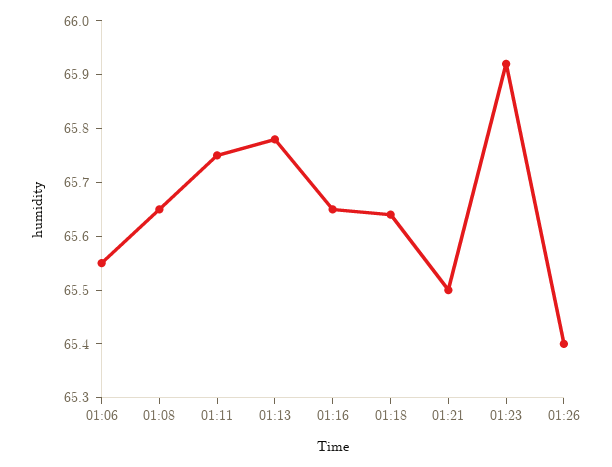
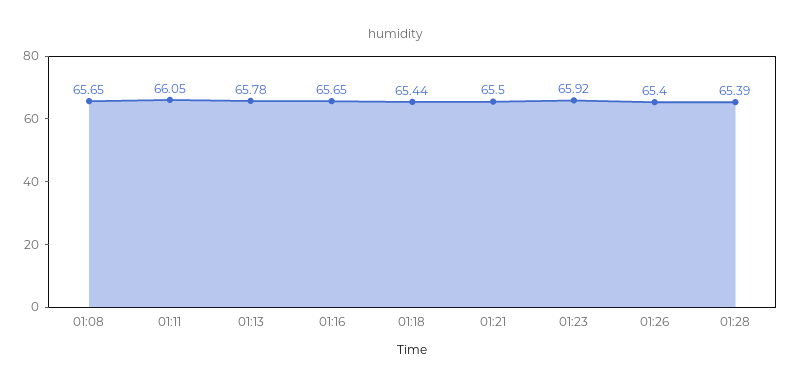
01:06: 65.55 -> none
01:11: 65.75 -> 66.05
01:18: 65.65 -> 65.44
01:28: none -> 65.39

